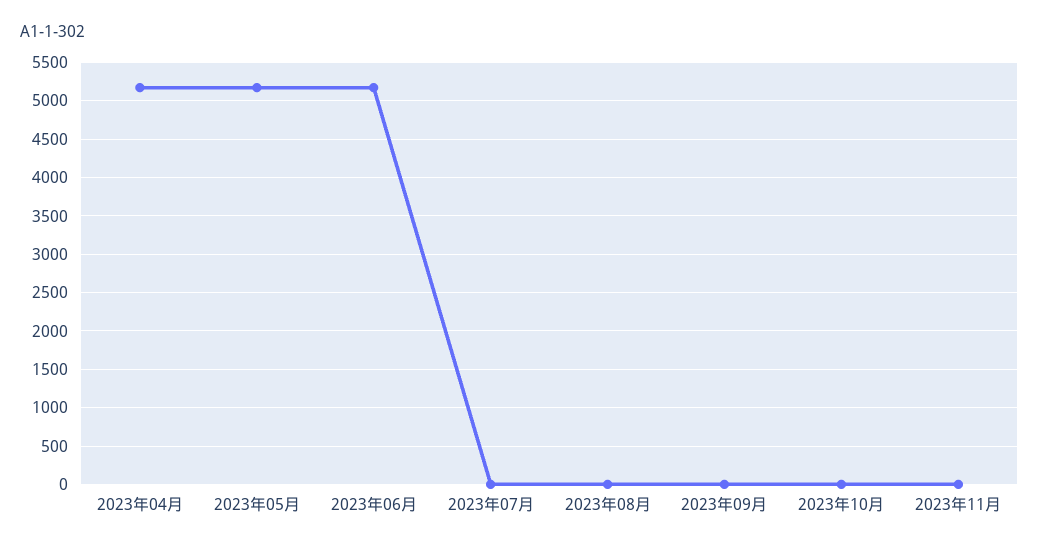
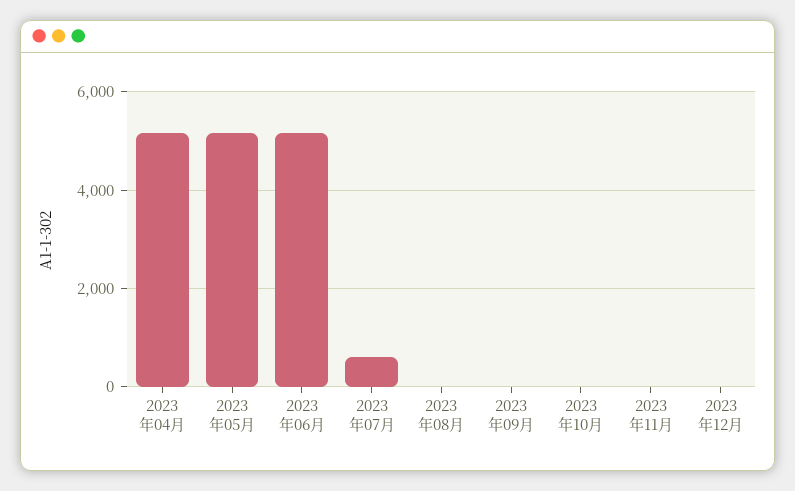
2023年07月: 0 -> 600
2023年12月: none -> 0

